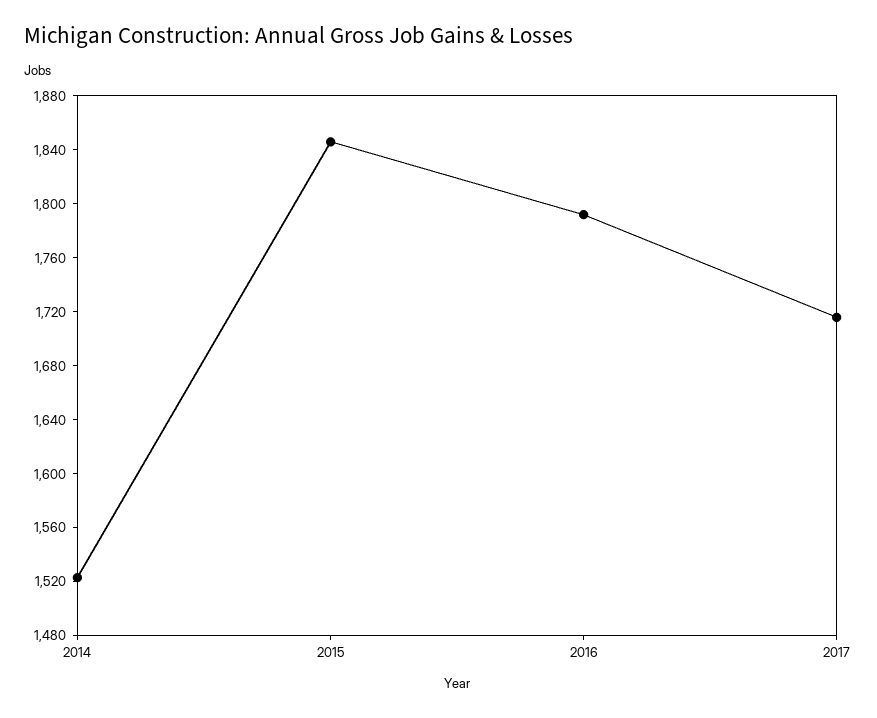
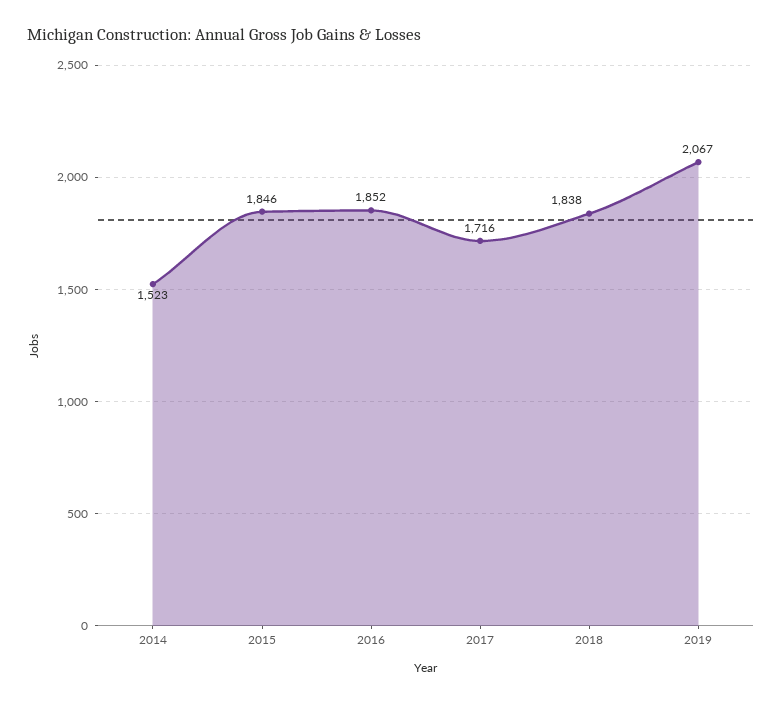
2016: 1790 -> 1852
2018: none -> 1838
2019: none -> 2067

